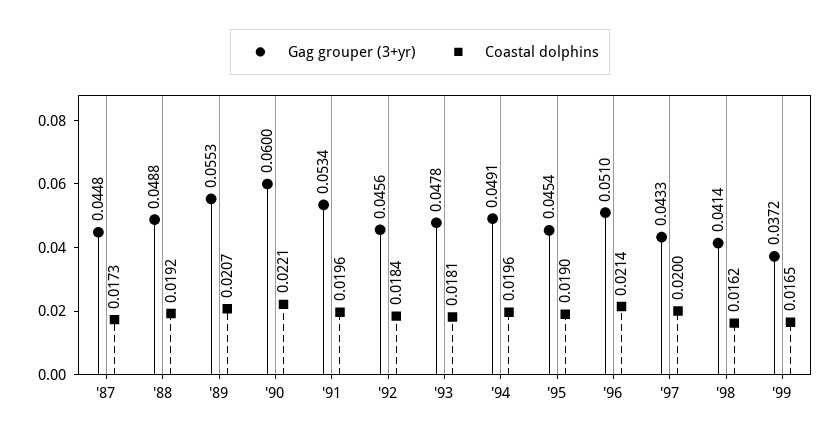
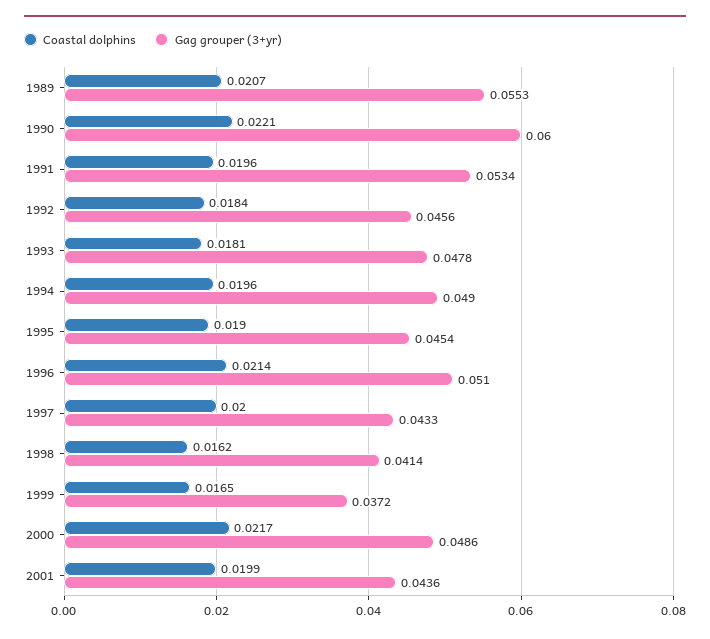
Gag grouper (3+yr), '87: 0.0448 -> none
Coastal dolphins, '87: 0.0173 -> none
Gag grouper (3+yr), '88: 0.0488 -> none
Coastal dolphins, '88: 0.0192 -> none
Gag grouper (3+yr), '94: 0.0491 -> 0.049
Coastal dolphins, 2000: none -> 0.0217
Gag grouper (3+yr), 2000: none -> 0.0486
Coastal dolphins, 2001: none -> 0.0199
Gag grouper (3+yr), 2001: none -> 0.0436

